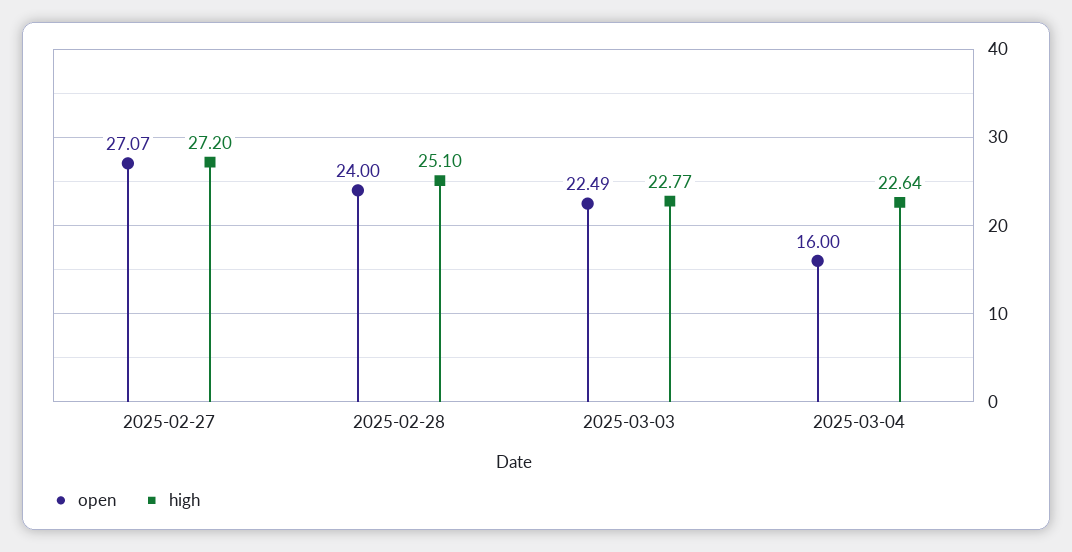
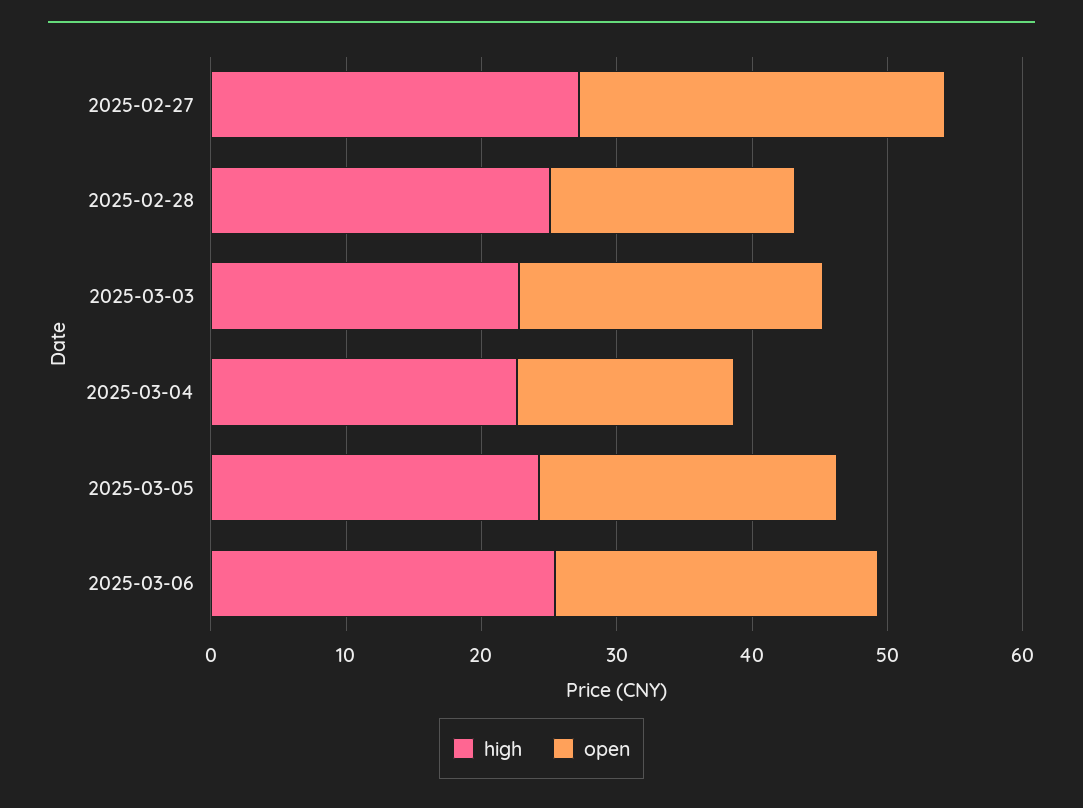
open, 2025-02-28: 24 -> 18
high, 2025-03-05: none -> 24
open, 2025-03-05: none -> 22
high, 2025-03-06: none -> 26
open, 2025-03-06: none -> 24

